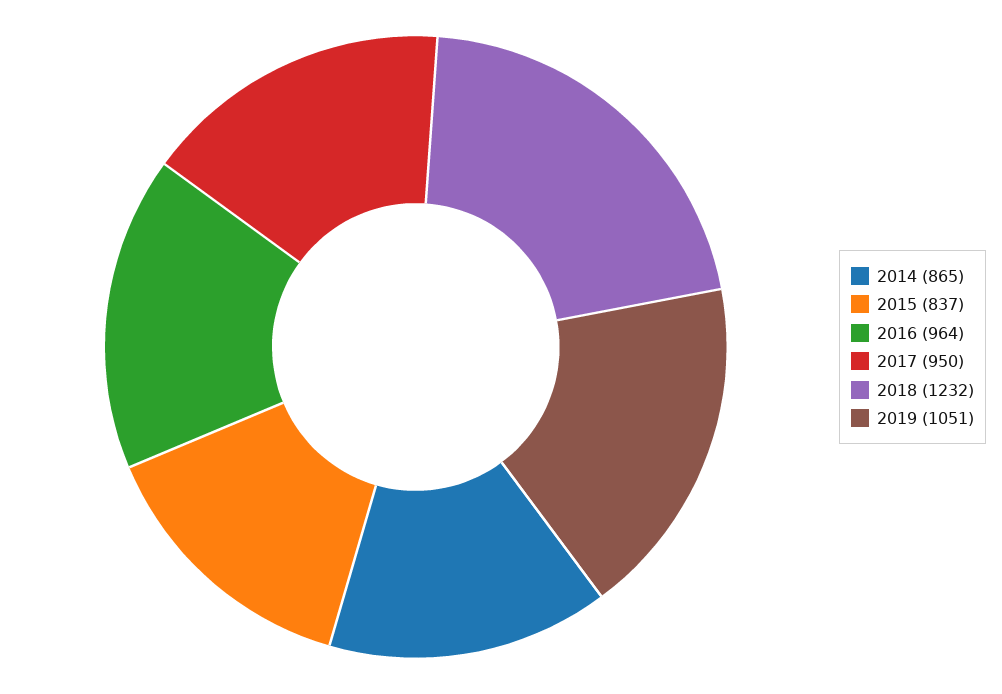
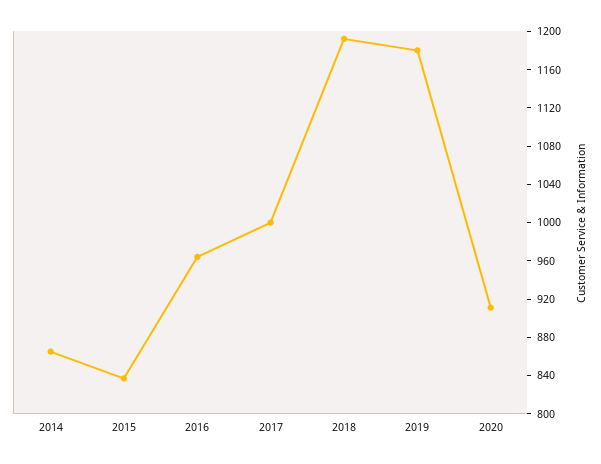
2017: 950 -> 1000
2018: 1232 -> 1190
2019: 1051 -> 1180
2020: none -> 910

